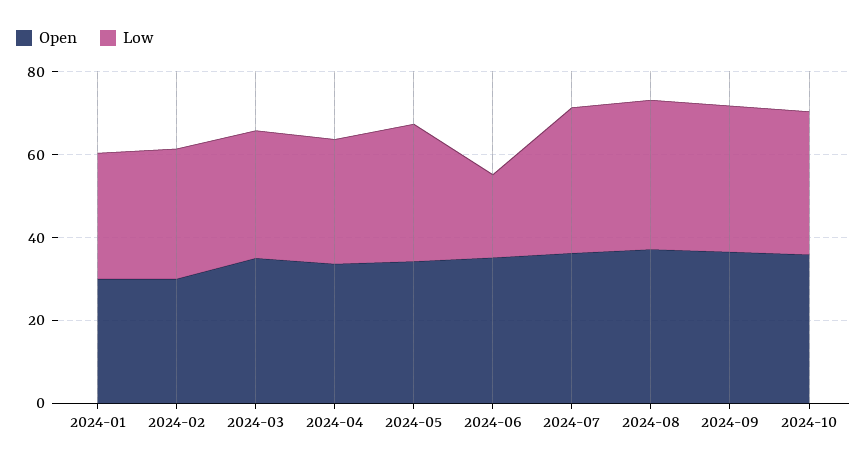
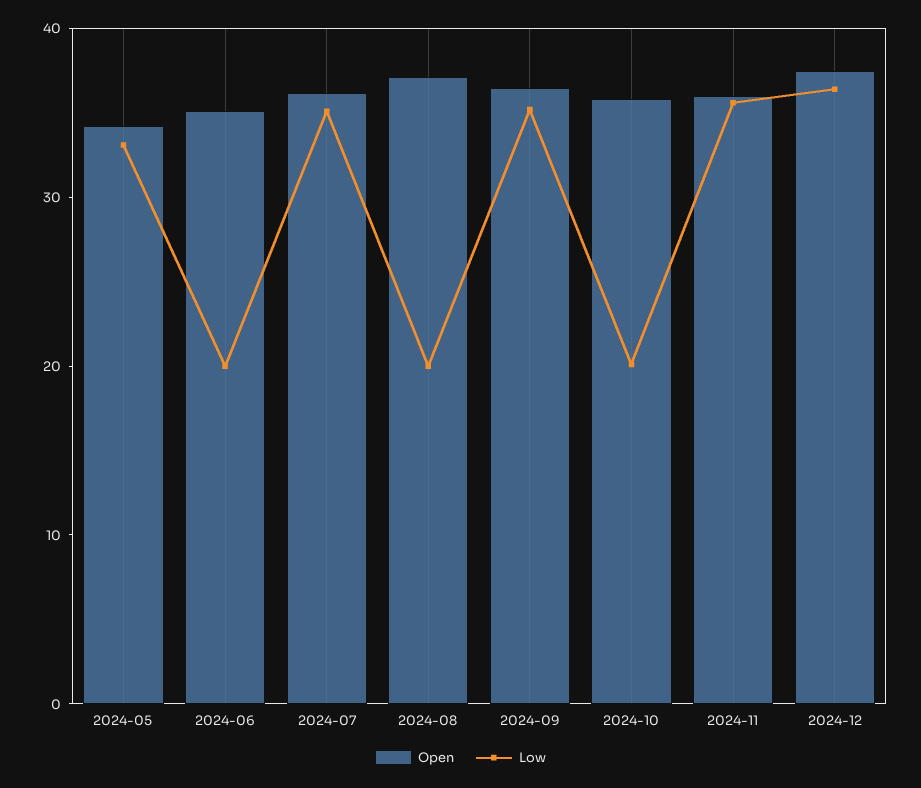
Open, 2024-01: 30 -> none
Low, 2024-01: 30 -> none
Open, 2024-02: 30 -> none
Low, 2024-02: 30 -> none
Open, 2024-03: 35 -> none
Low, 2024-03: 30 -> none
Open, 2024-04: 35 -> none
Low, 2024-04: 30 -> none
Low, 2024-08: 35 -> 20
Low, 2024-10: 35 -> 20
Open, 2024-11: none -> 36
Low, 2024-11: none -> 36
Open, 2024-12: none -> 38
Low, 2024-12: none -> 36

